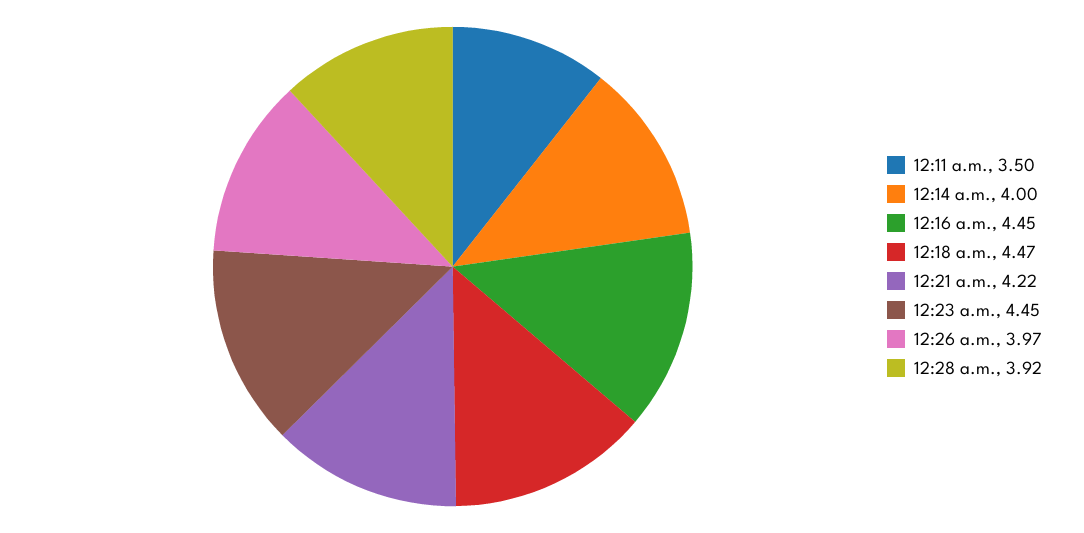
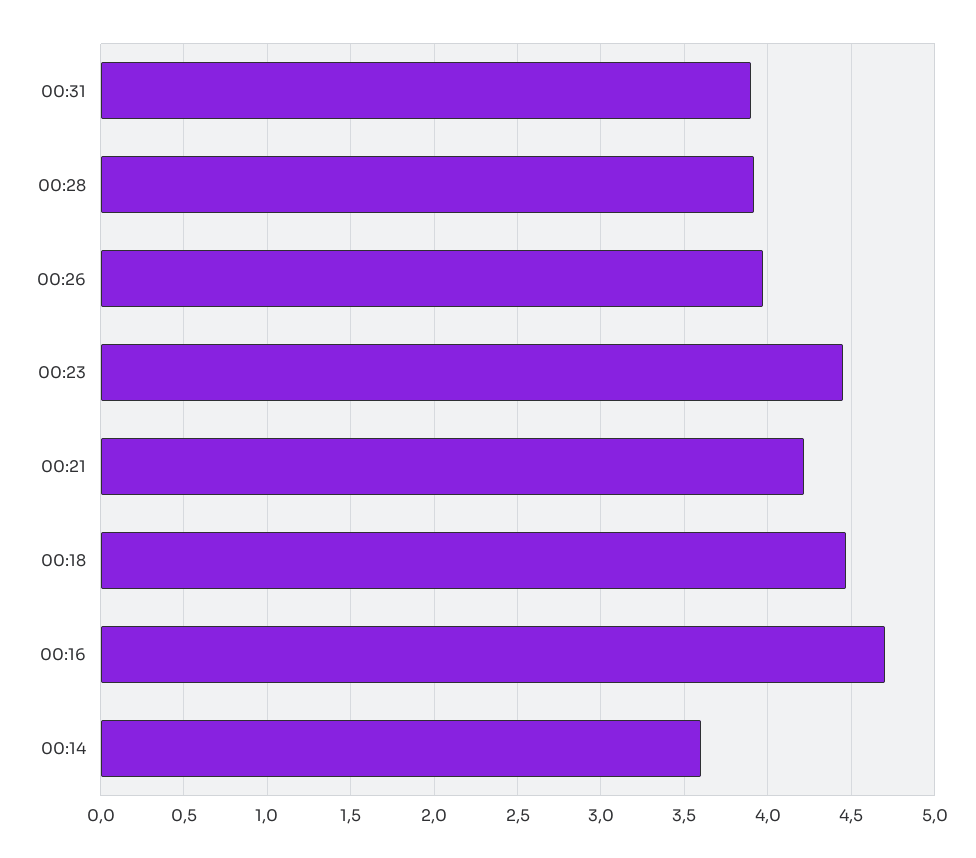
12:11 a.m.: 3.5 -> none
12:14 a.m.: 4 -> 3.6
12:16 a.m.: 4.45 -> 4.7
00:31: none -> 3.9

